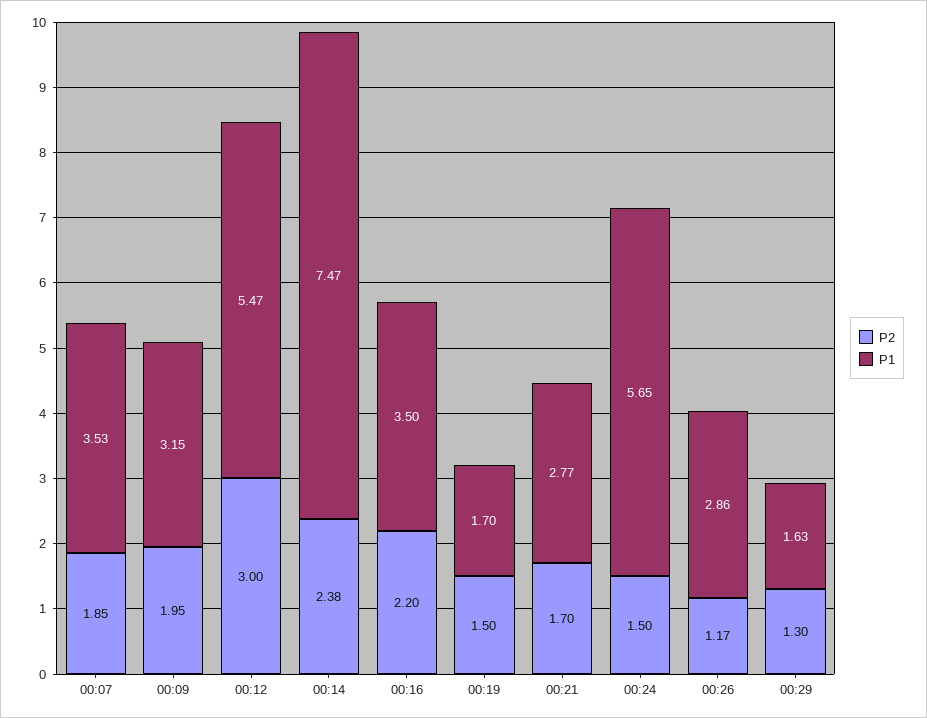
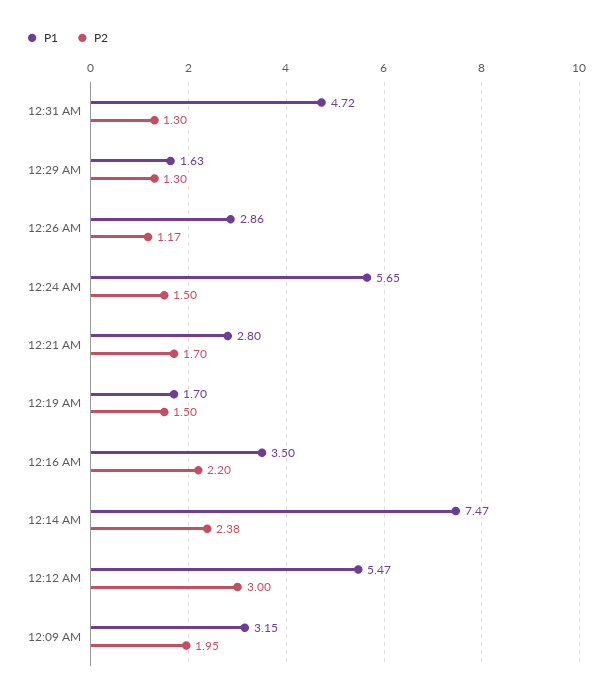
P2, 00:07: 1.85 -> none
P1, 00:07: 3.53 -> none
P1, 00:21: 2.77 -> 2.8
P1, 12:31 AM: none -> 4.72
P2, 12:31 AM: none -> 1.3

